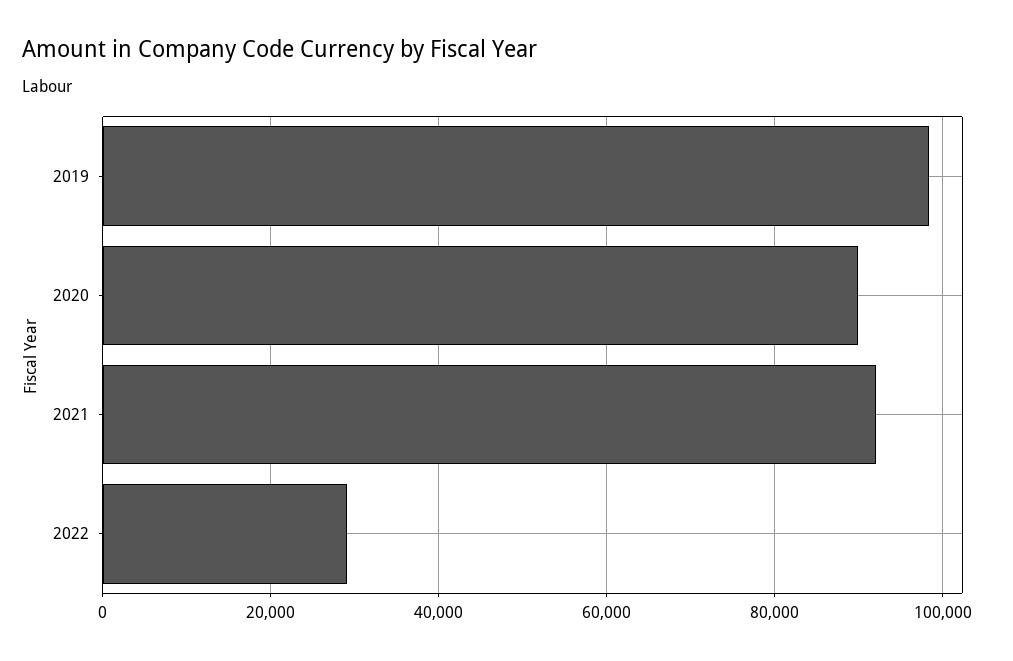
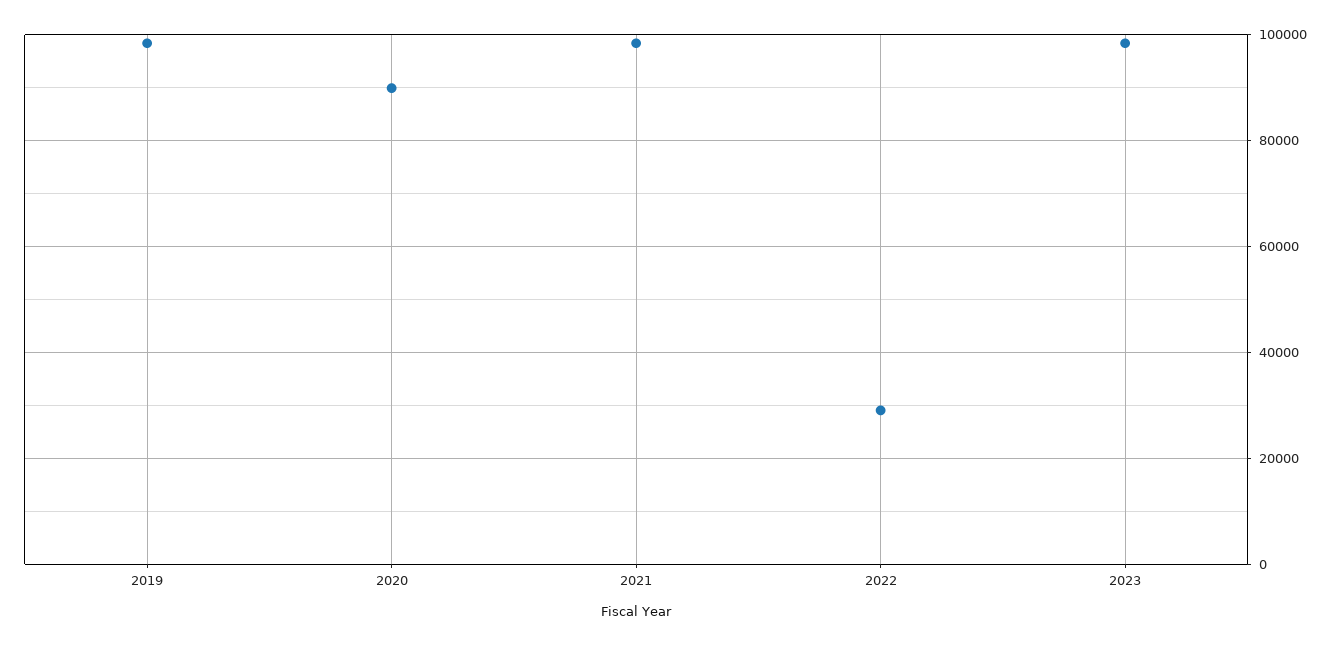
2021: 92000 -> 98000
2023: none -> 98000

